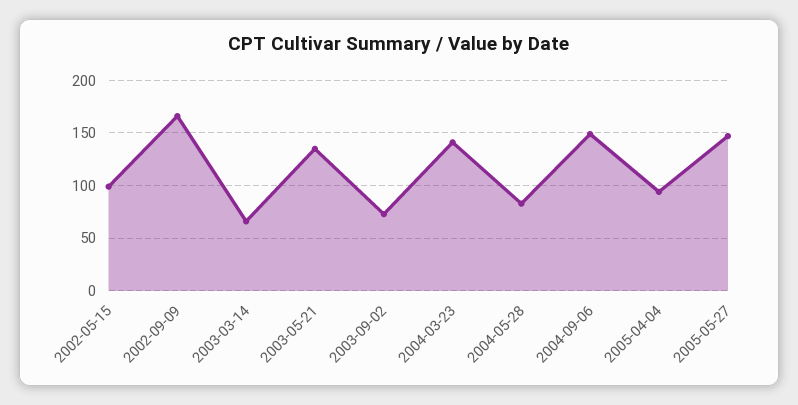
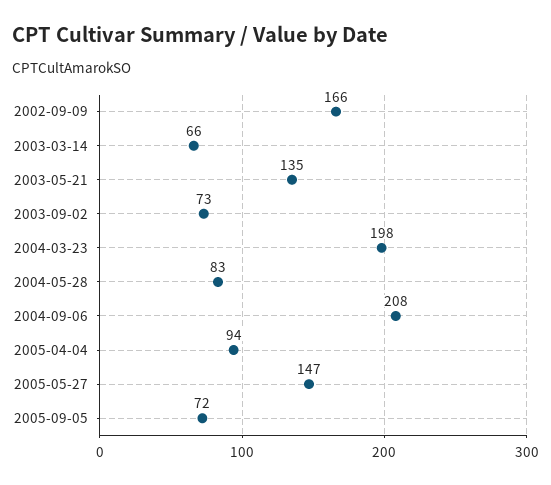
2002-05-15: 100 -> none
2004-03-23: 140 -> 198
2004-09-06: 150 -> 208
2005-09-05: none -> 72

